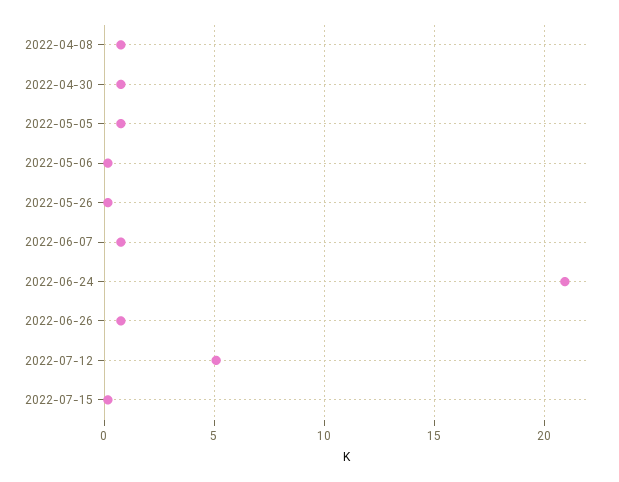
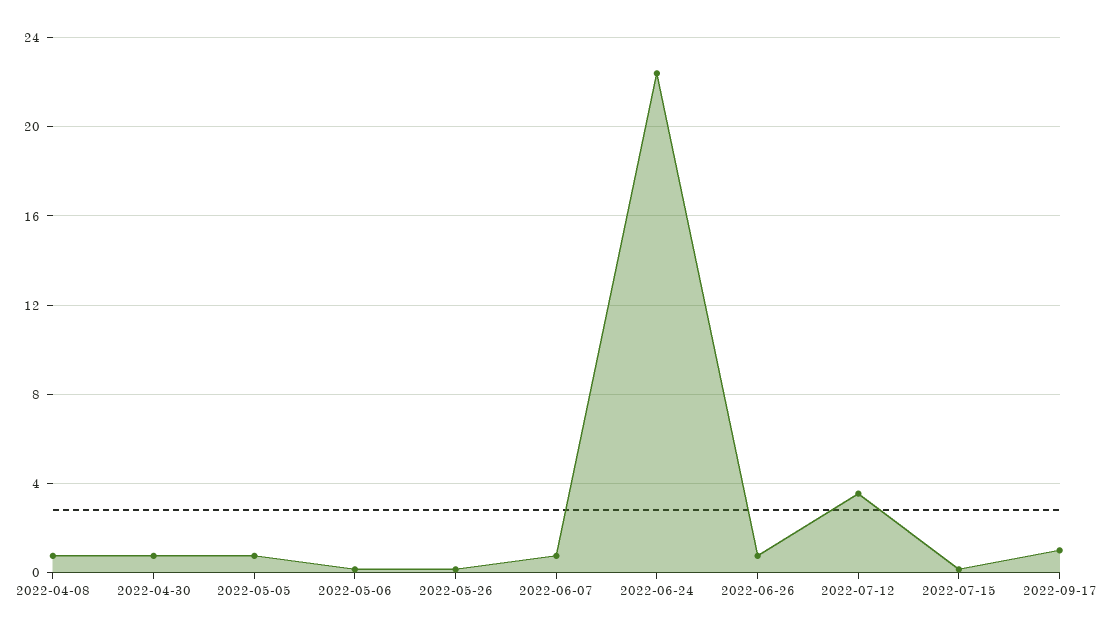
2022-06-24: 21 -> 22.5
2022-07-12: 5 -> 3.5
2022-09-17: none -> 1

